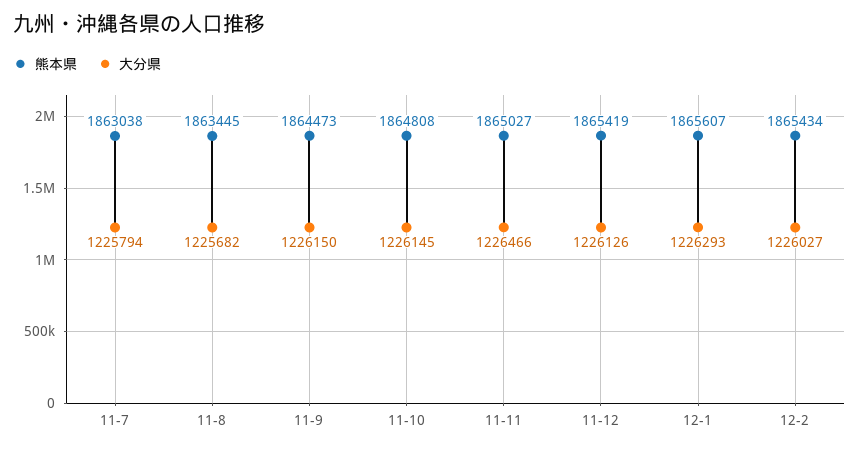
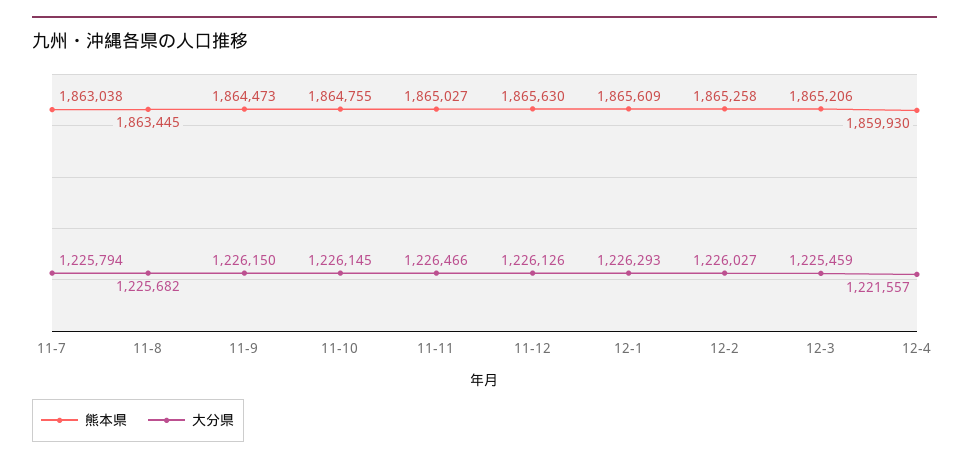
熊本県, 11-10: 1864808 -> 1864755
熊本県, 11-12: 1865419 -> 1865630
熊本県, 12-1: 1865607 -> 1865609
熊本県, 12-2: 1865434 -> 1865258
熊本県, 12-3: none -> 1865206
大分県, 12-3: none -> 1225459
熊本県, 12-4: none -> 1859930
大分県, 12-4: none -> 1221557

